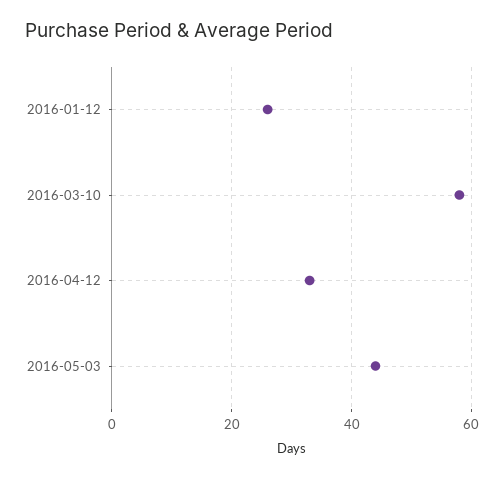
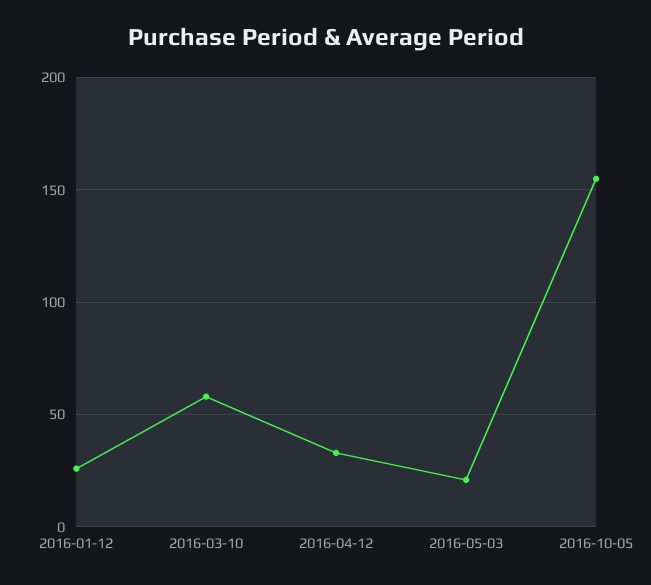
2016-05-03: 45 -> 20
2016-10-05: none -> 155

